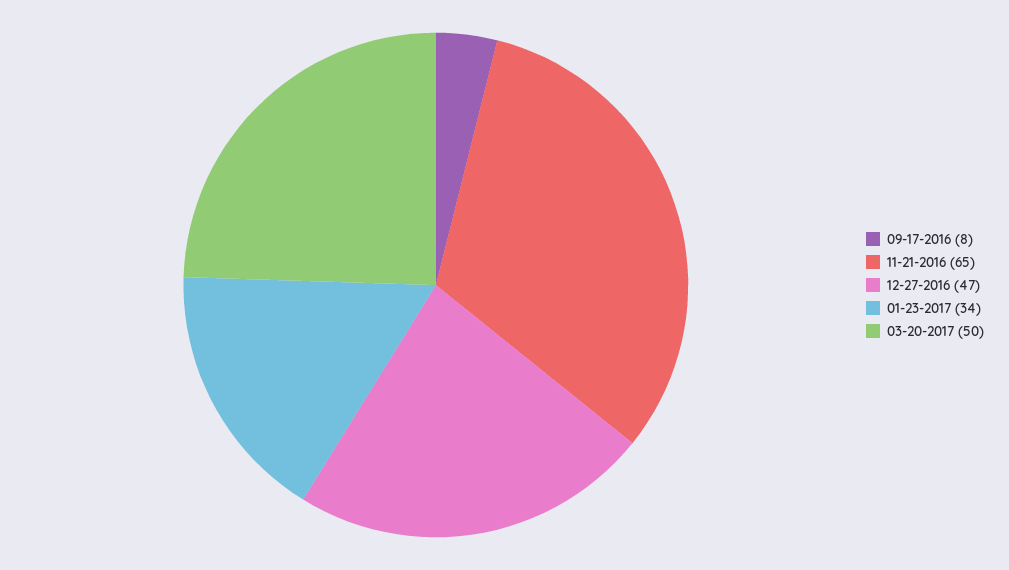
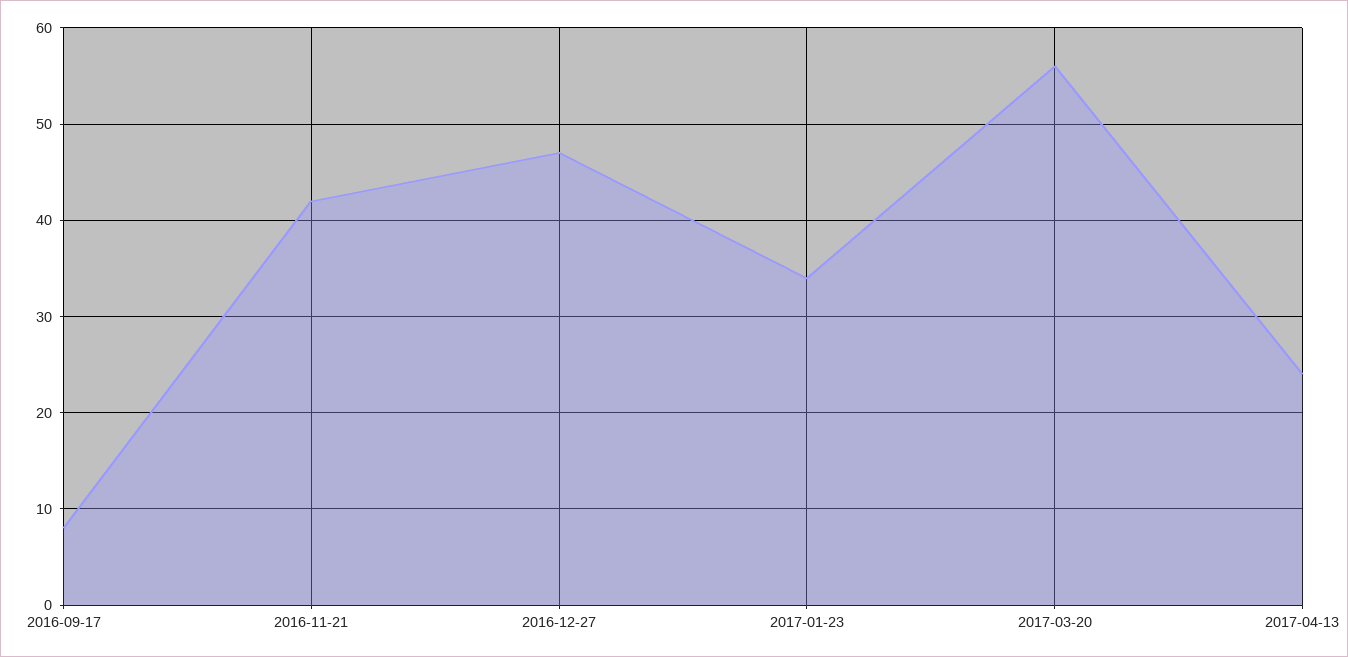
11-21-2016: 65 -> 42
03-20-2017: 50 -> 56
2017-04-13: none -> 24

